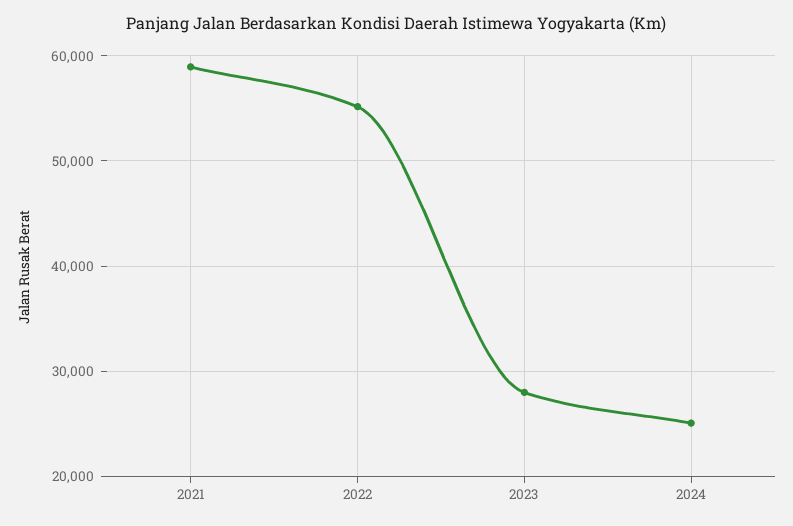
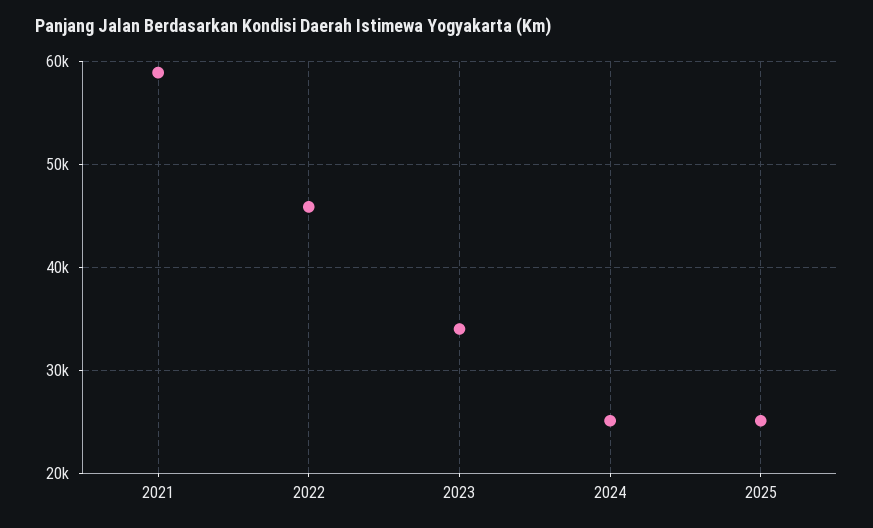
2022: 55000 -> 46000
2023: 28000 -> 34000
2025: none -> 25000

